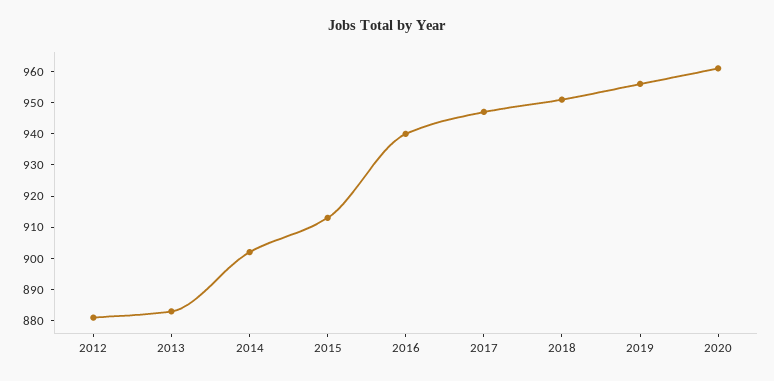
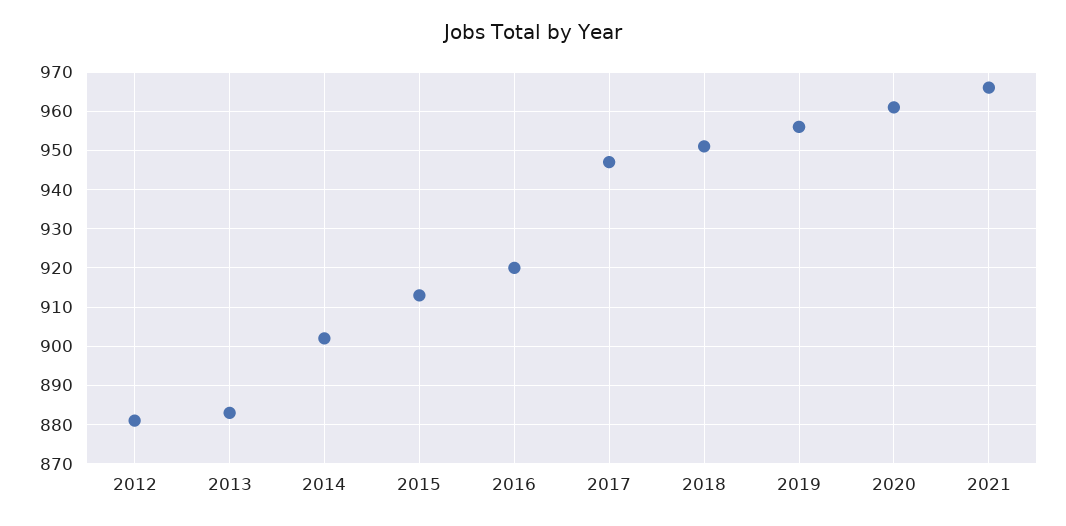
2016: 940 -> 920
2021: none -> 965

